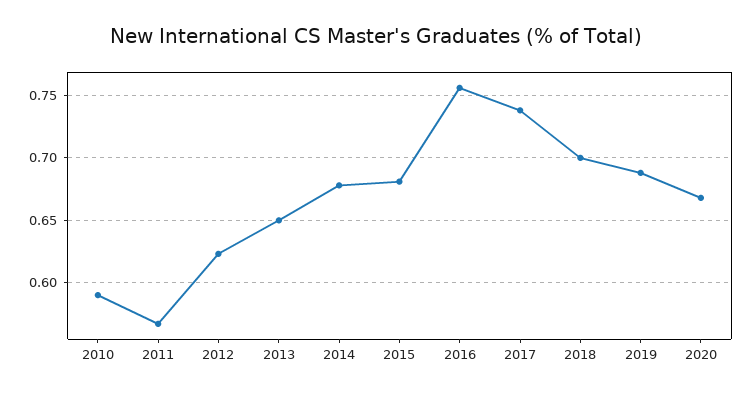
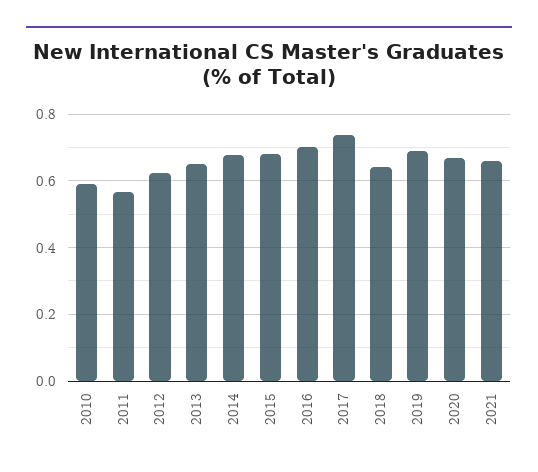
2016: 0.755 -> 0.7
2018: 0.7 -> 0.64
2021: none -> 0.66

